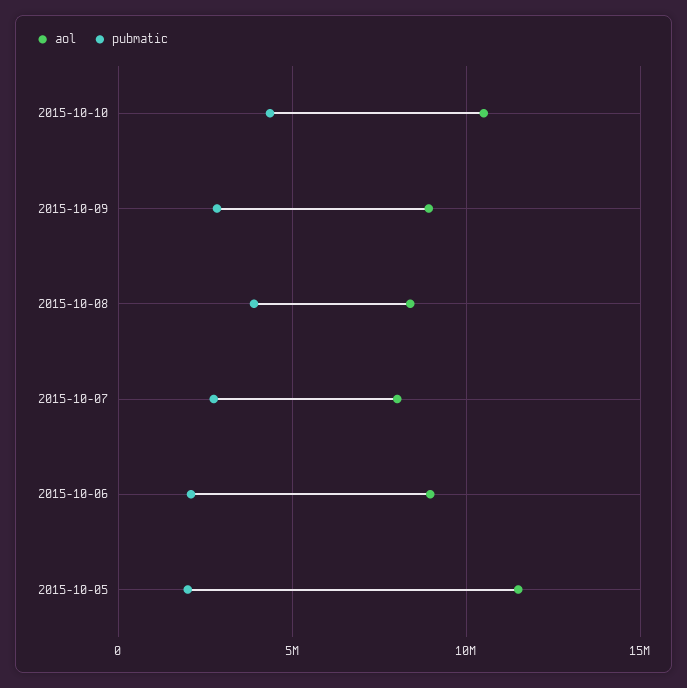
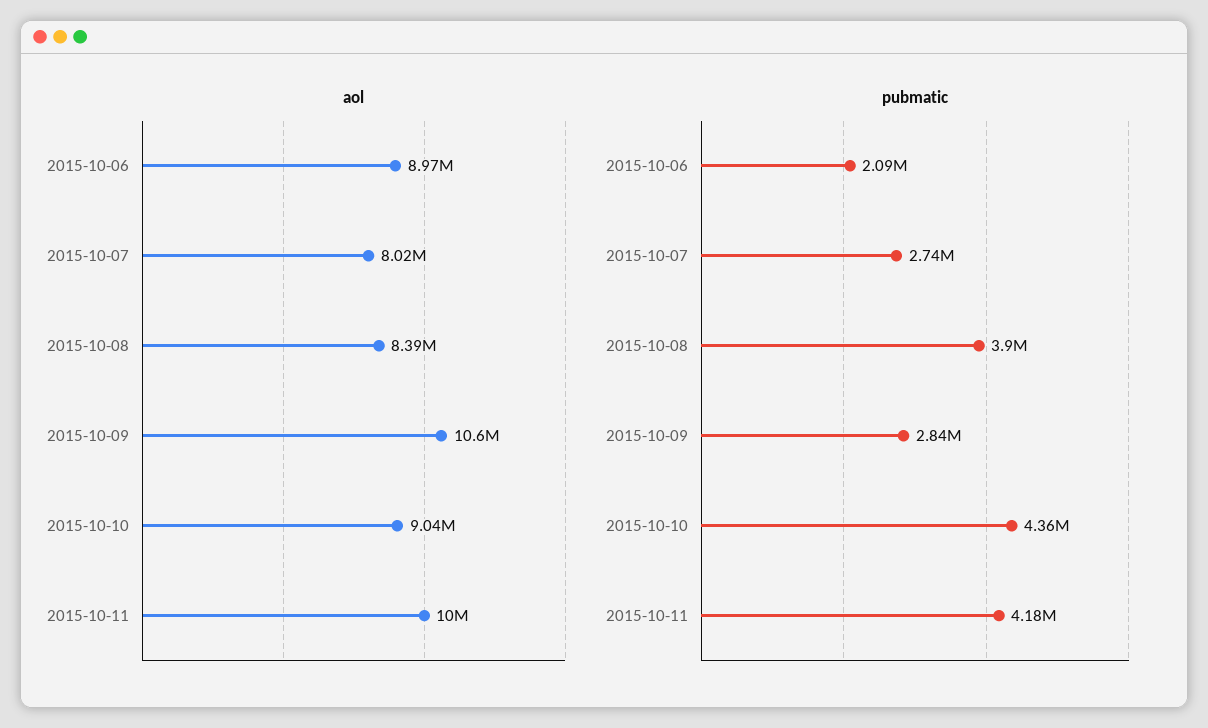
aol, 2015-10-10: 10500000 -> 9040000
aol, 2015-10-09: 9000000 -> 10600000
aol, 2015-10-05: 11500000 -> none
pubmatic, 2015-10-05: 2000000 -> none
aol, 2015-10-11: none -> 10000000
pubmatic, 2015-10-11: none -> 4180000

